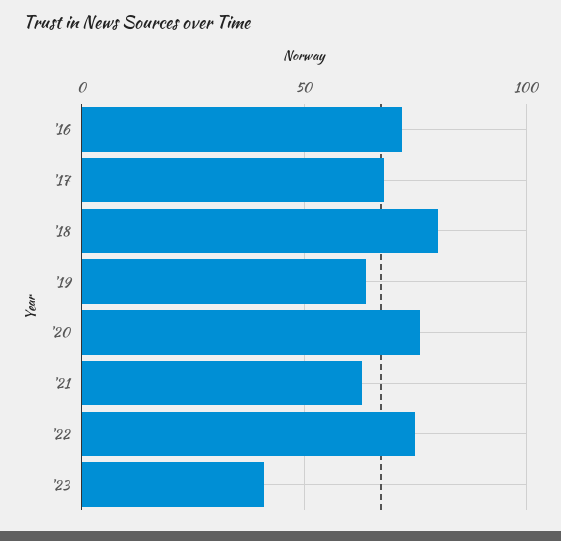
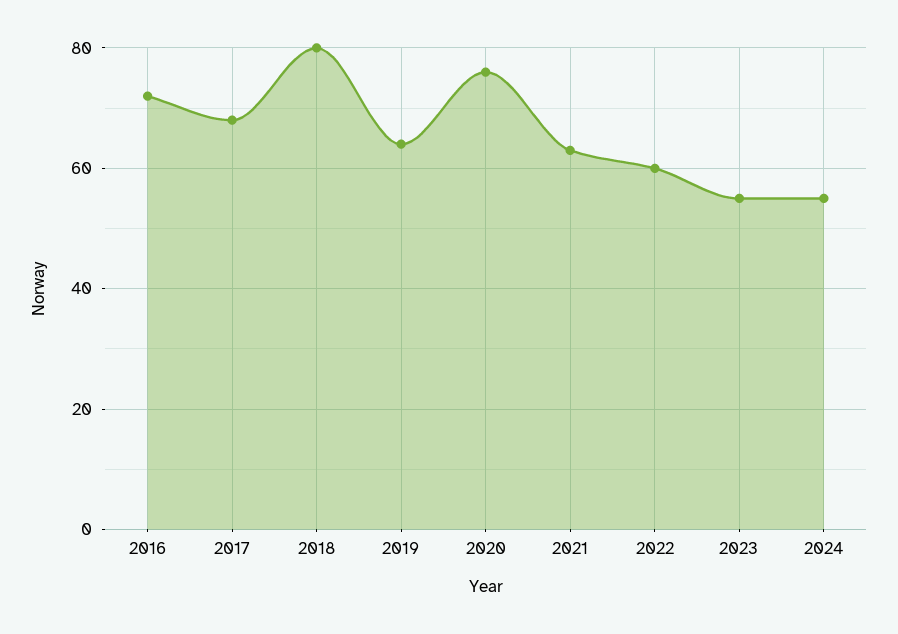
'22: 75 -> 60
'23: 40 -> 55
2024: none -> 55

